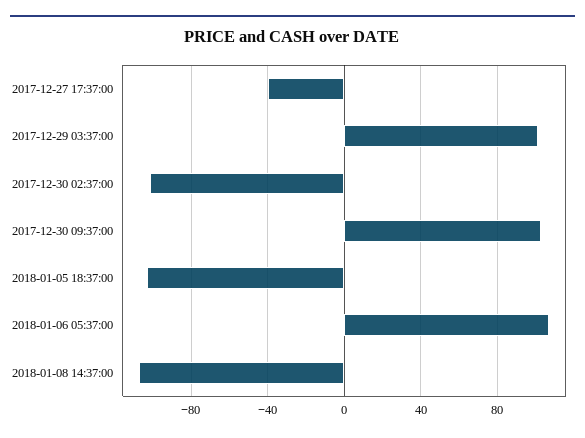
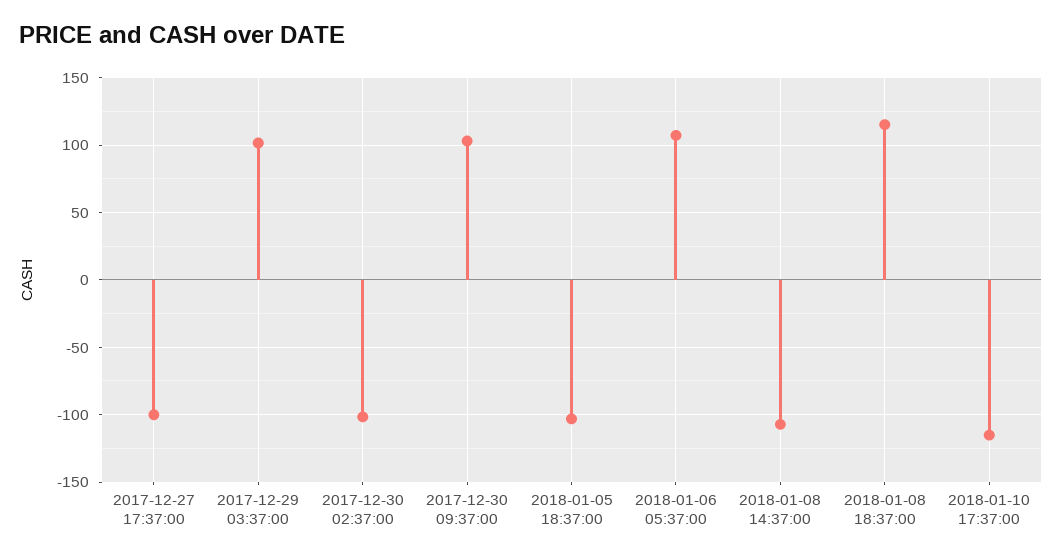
2017-12-27 17:37:00: -40 -> -100
2018-01-08 18:37:00: none -> 115
2018-01-10 17:37:00: none -> -115

